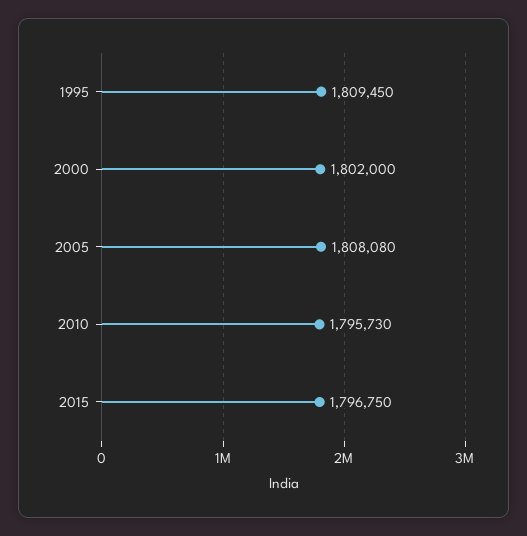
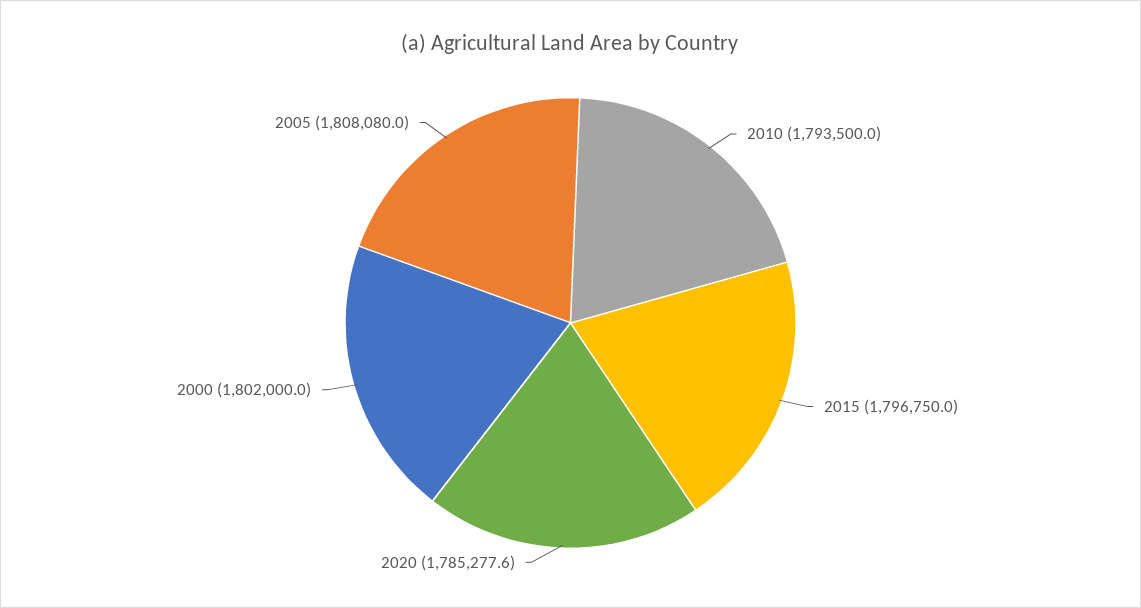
1995: 1809450 -> none
2010: 1795730 -> 1793500
2020: none -> 1785277.6

